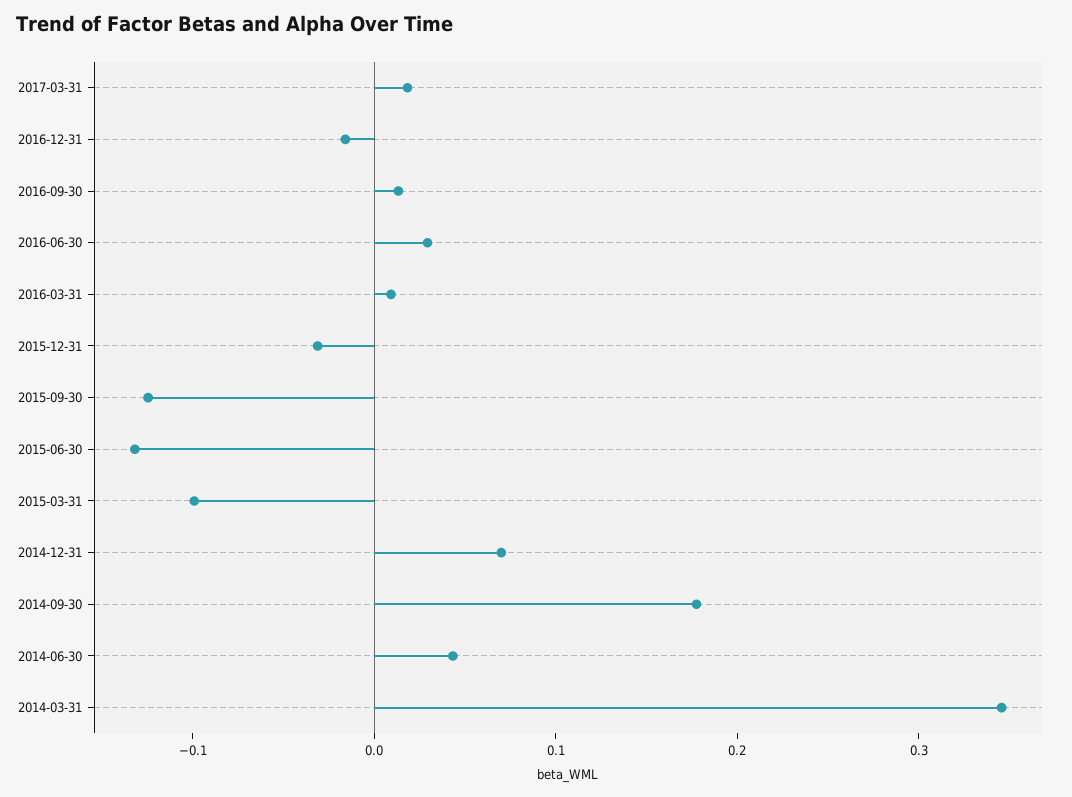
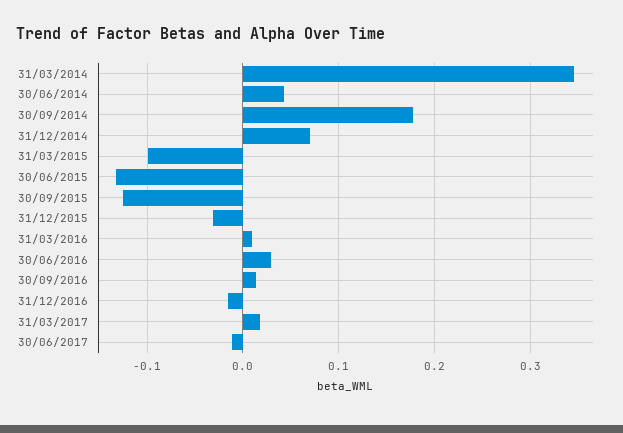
30/06/2017: none -> -0.01

